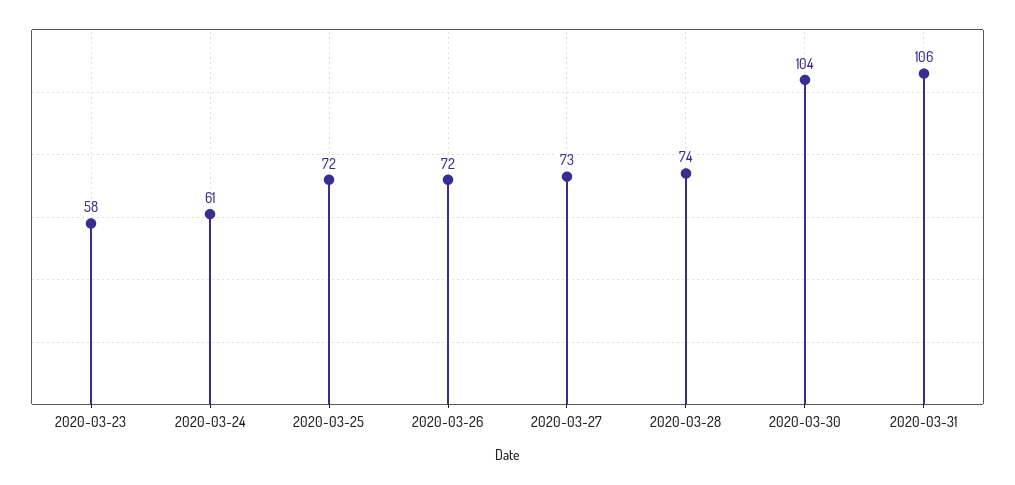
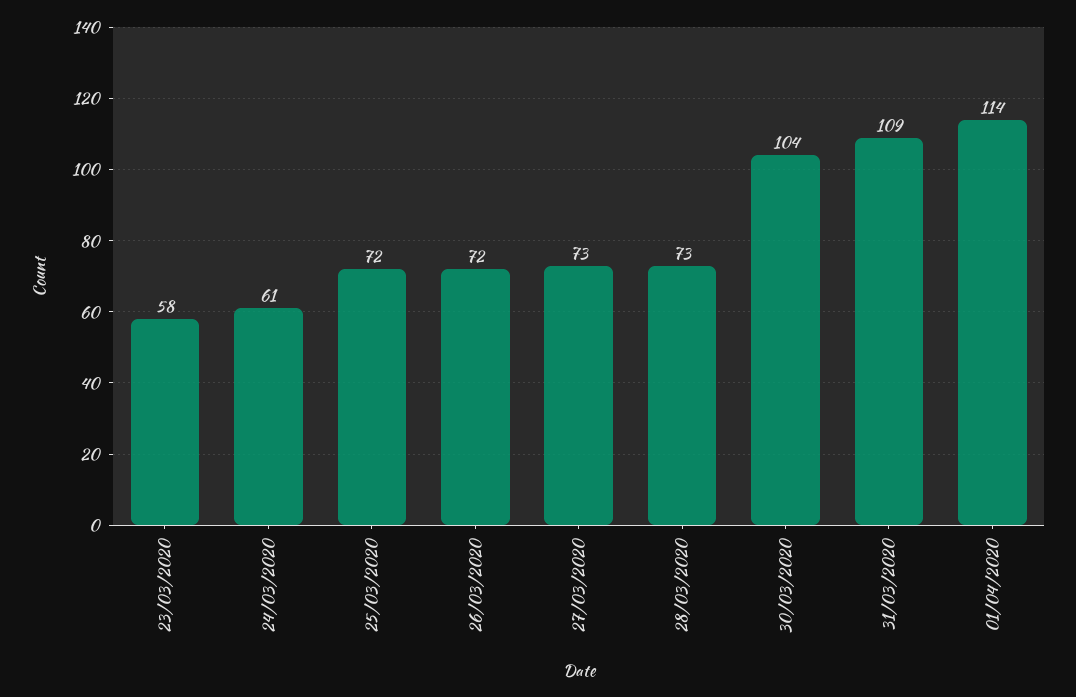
2020-03-28: 74 -> 73
2020-03-31: 106 -> 109
01/04/2020: none -> 114

